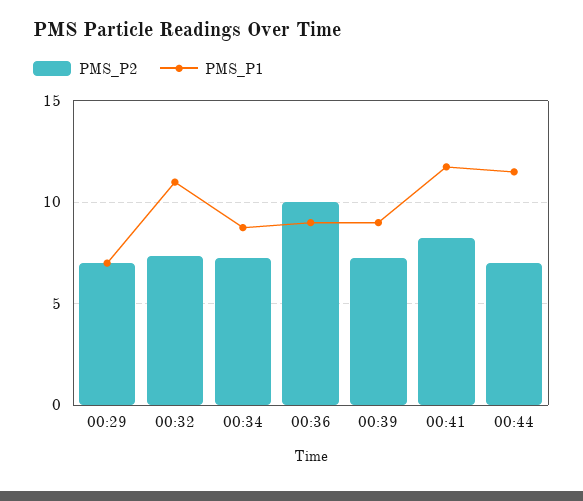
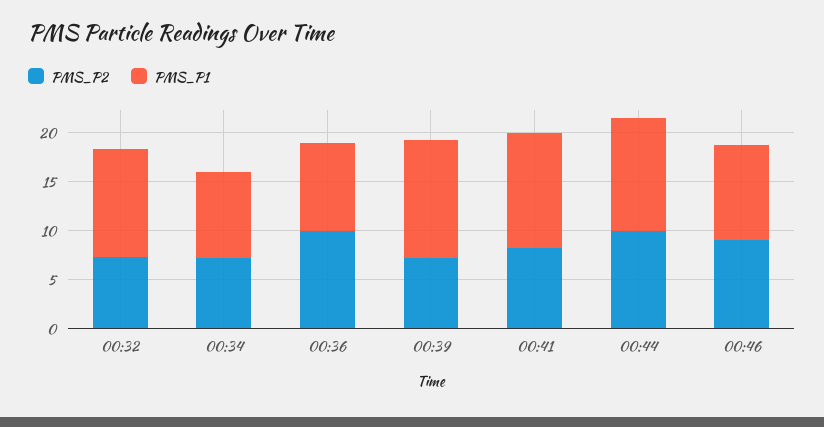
PMS_P2, 00:29: 7 -> none
PMS_P1, 00:29: 7 -> none
PMS_P1, 00:39: 9 -> 12
PMS_P2, 00:44: 7 -> 10
PMS_P2, 00:46: none -> 9
PMS_P1, 00:46: none -> 10

